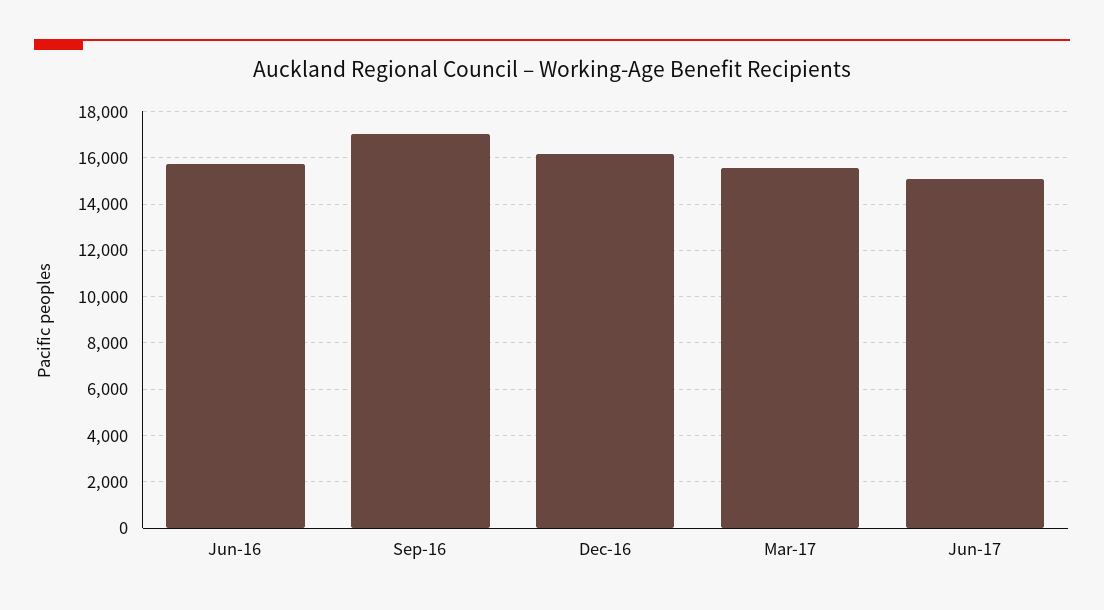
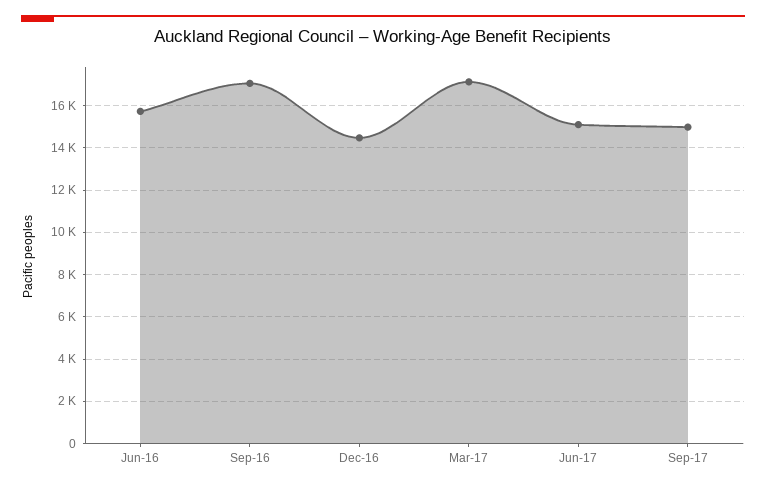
Dec-16: 16000 -> 14500
Mar-17: 15500 -> 17000
Sep-17: none -> 15000

